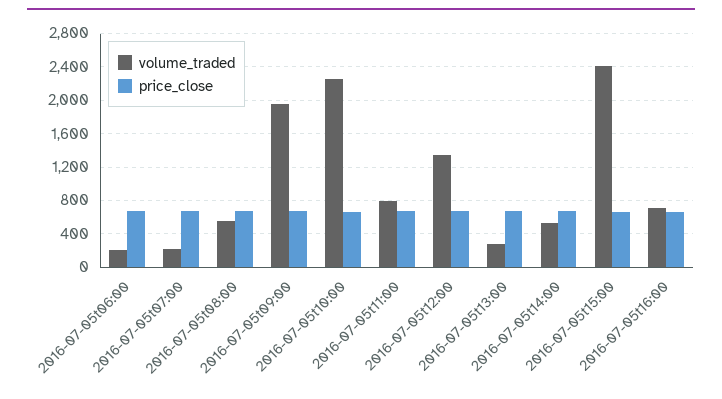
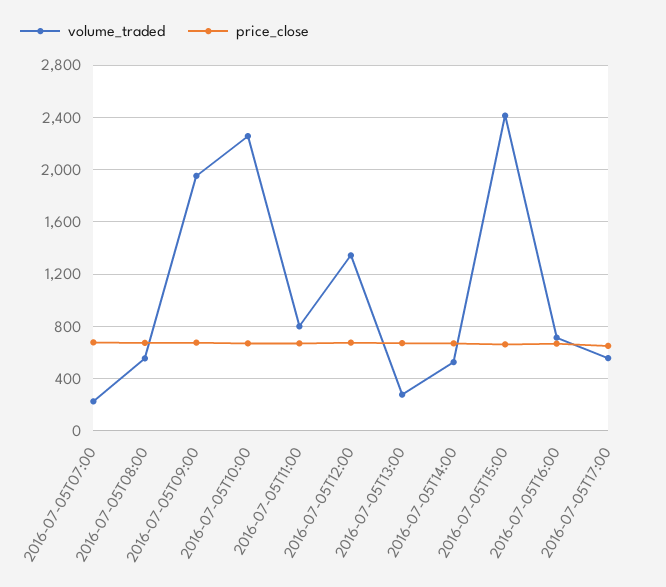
volume_traded, 2016-07-05t06:00: 200 -> none
price_close, 2016-07-05t06:00: 700 -> none
volume_traded, 2016-07-05T17:00: none -> 550
price_close, 2016-07-05T17:00: none -> 650

